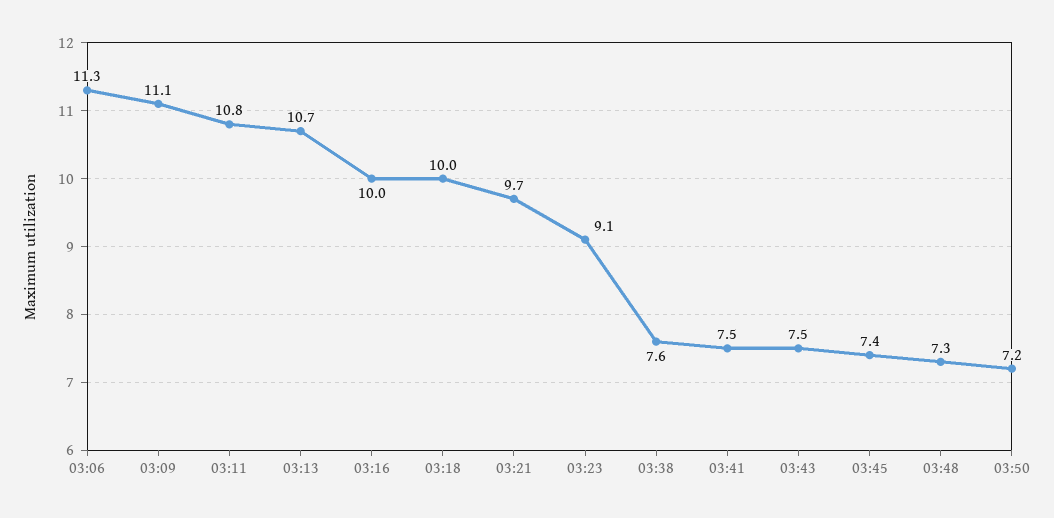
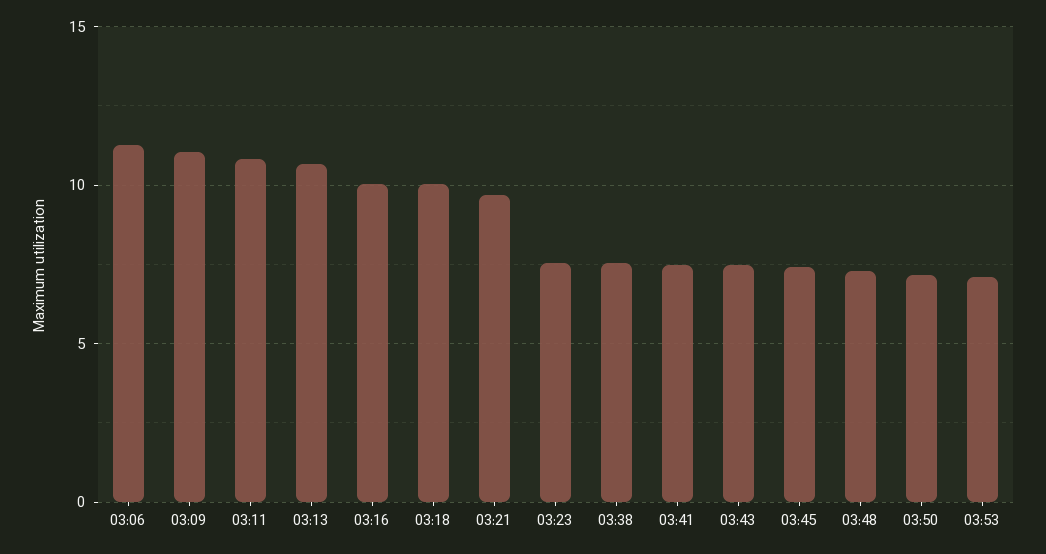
03:23: 9.1 -> 7.5
03:53: none -> 7

